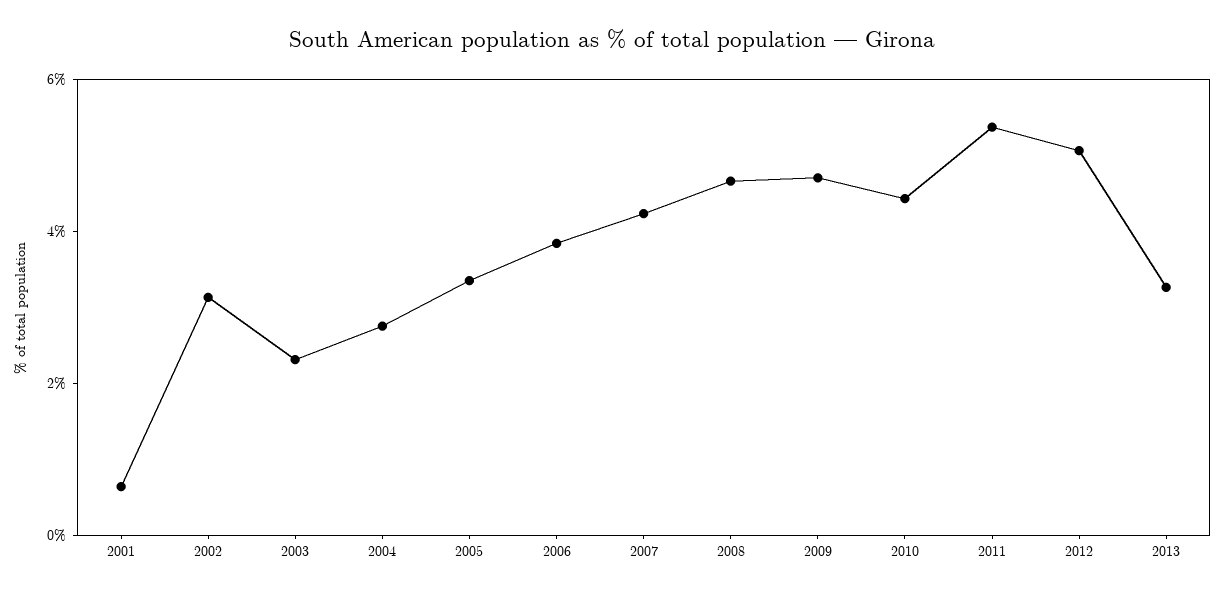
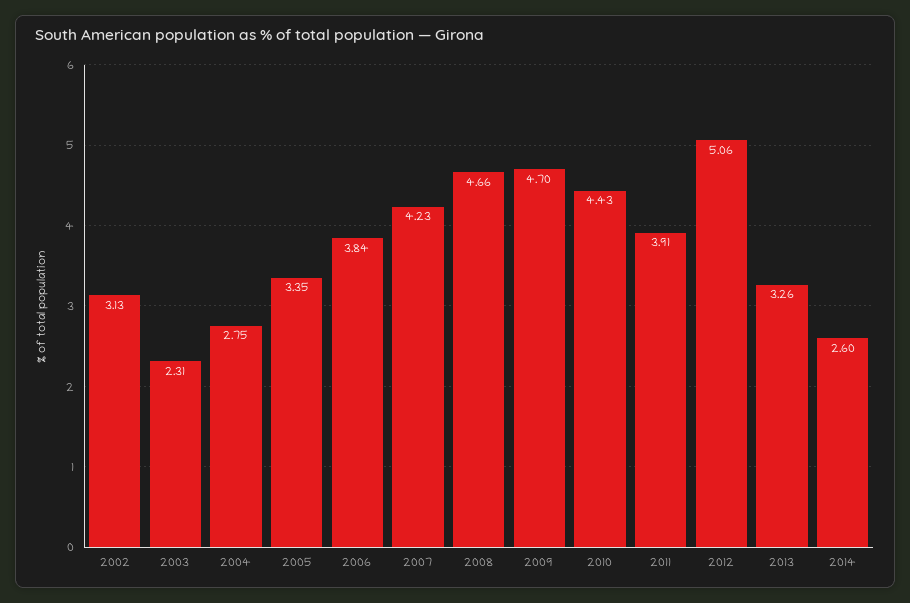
2001: 0.5 -> none
2011: 5.5 -> 3.91
2014: none -> 2.6

